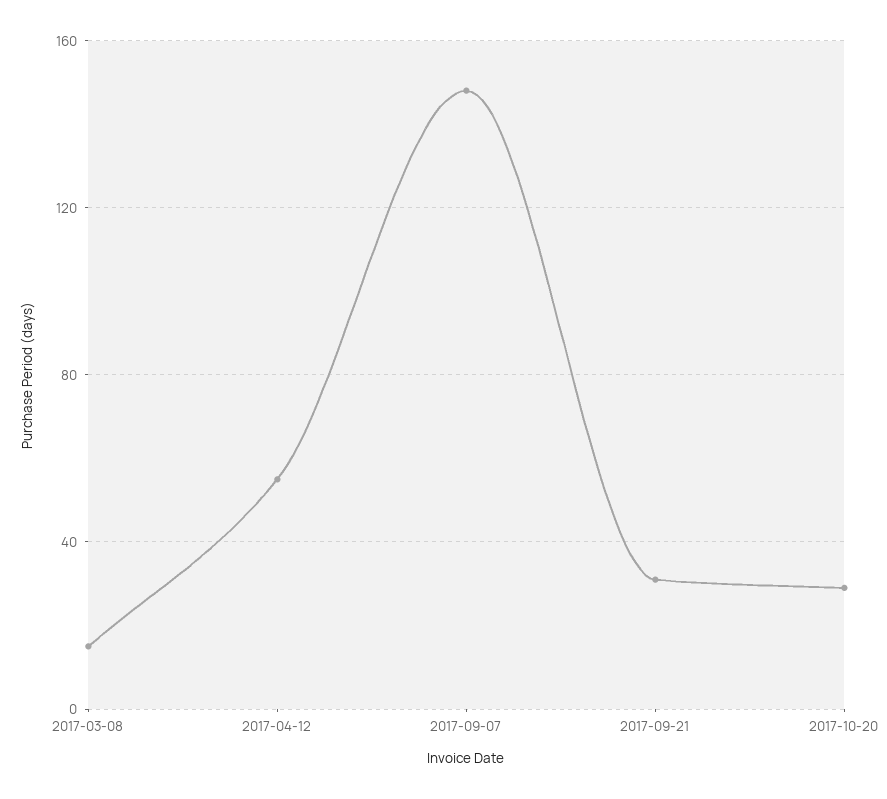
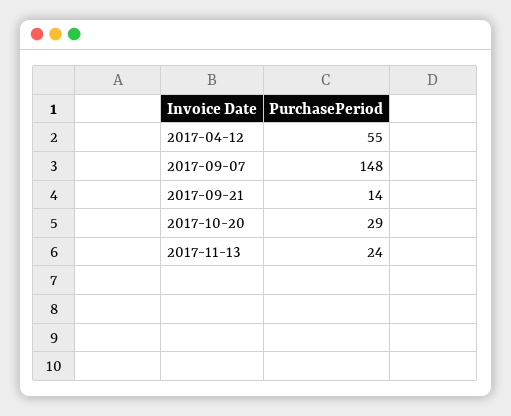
2017-03-08: 15 -> none
2017-09-21: 30 -> 14
2017-11-13: none -> 24

